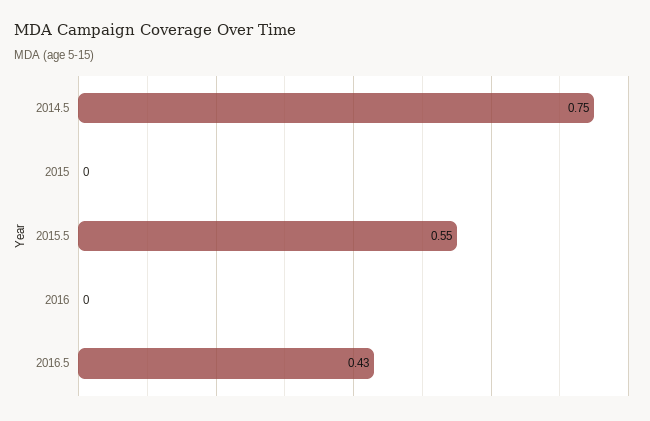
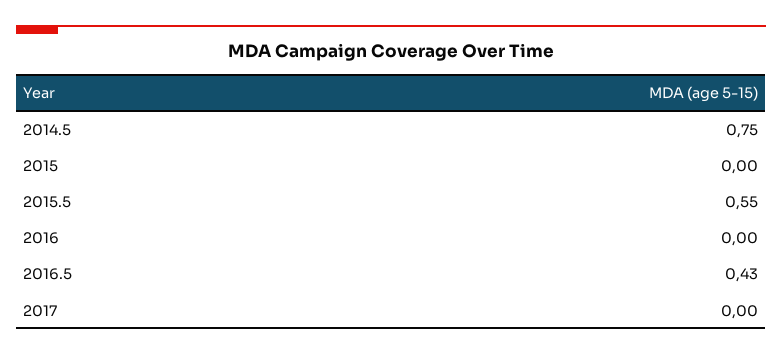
2017: none -> 0

